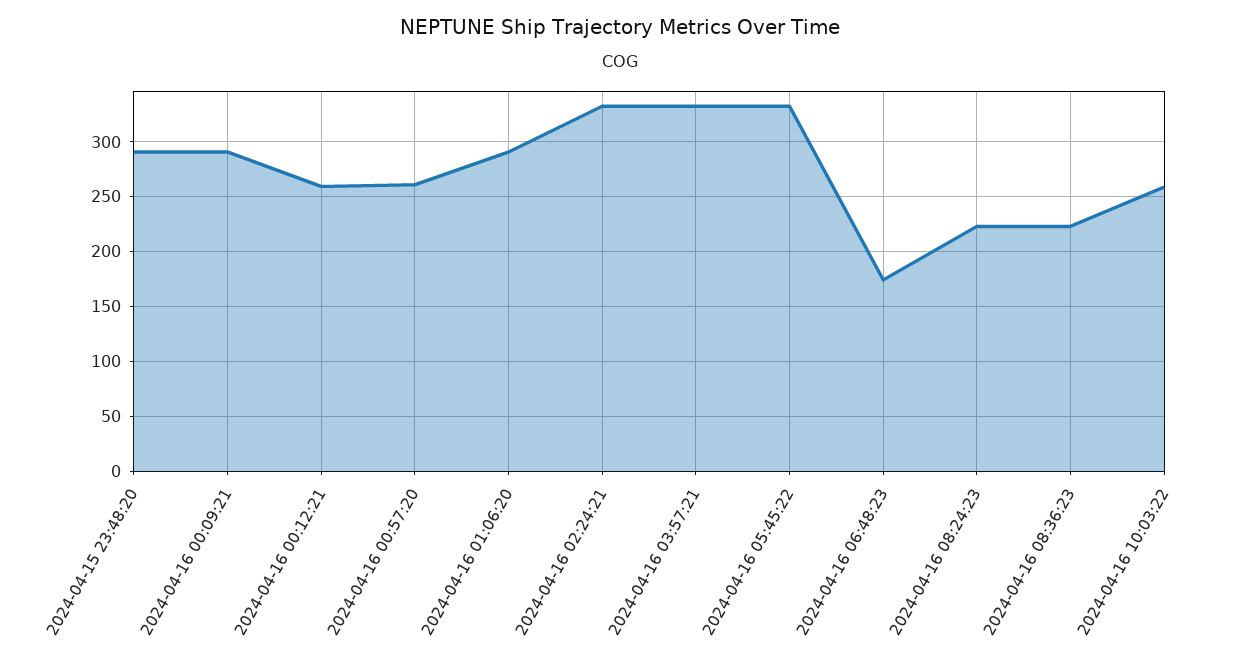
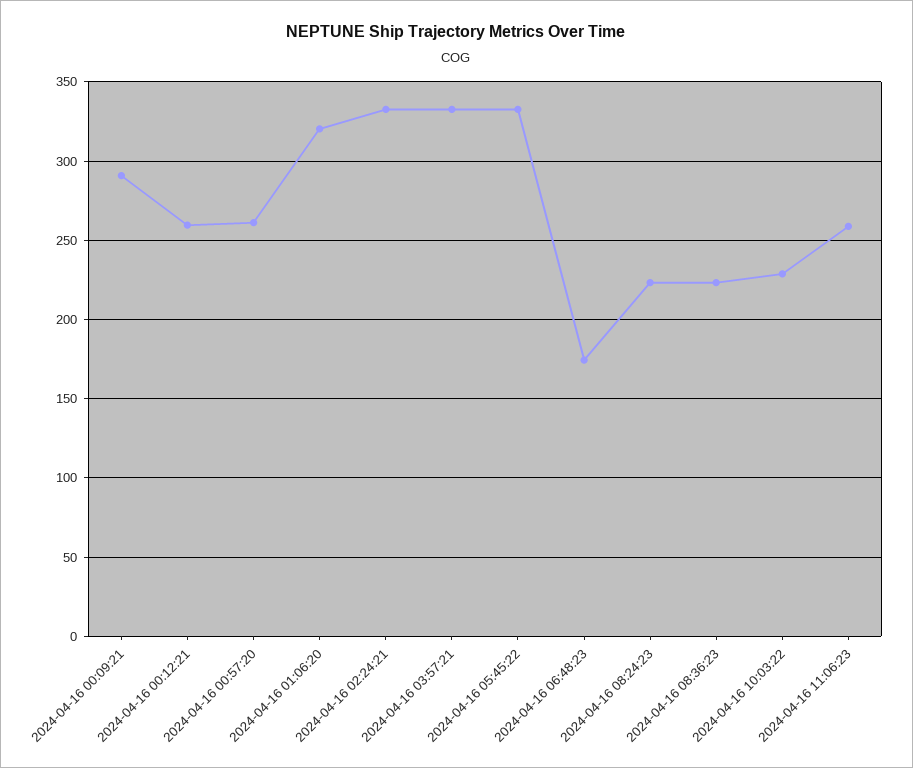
2024-04-15 23:48:20: 290 -> none
2024-04-16 01:06:20: 290 -> 320
2024-04-16 10:03:22: 260 -> 230
2024-04-16 11:06:23: none -> 260

